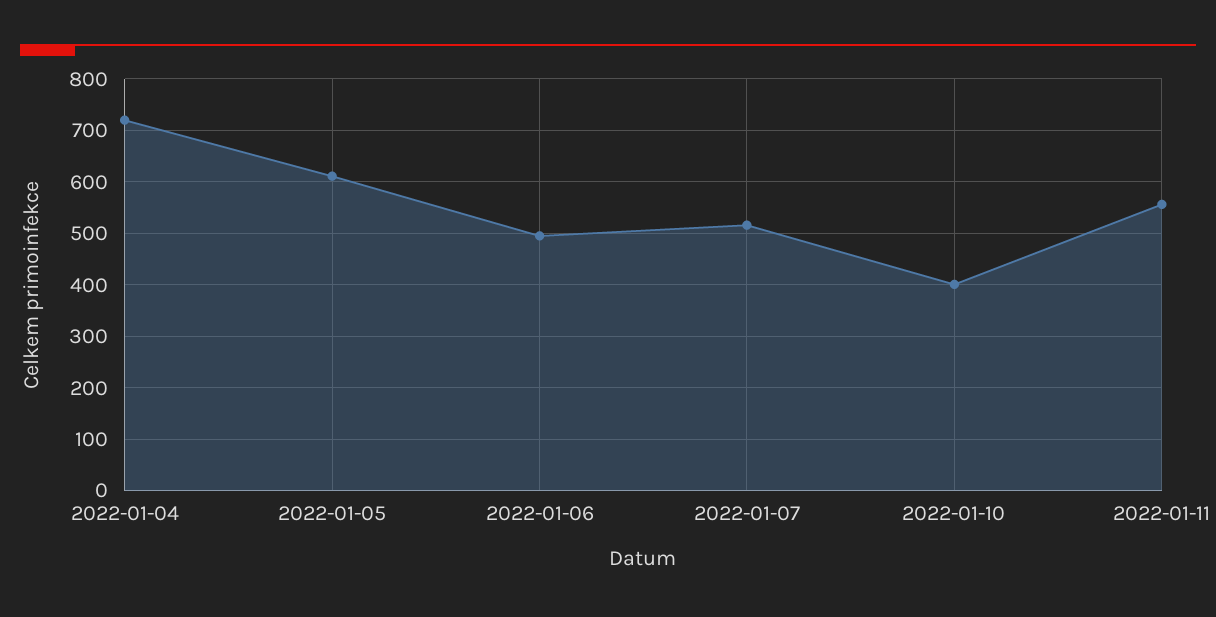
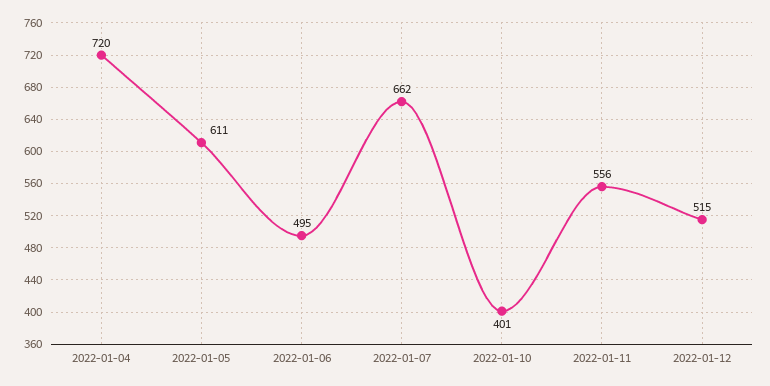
2022-01-07: 520 -> 662
2022-01-12: none -> 515

